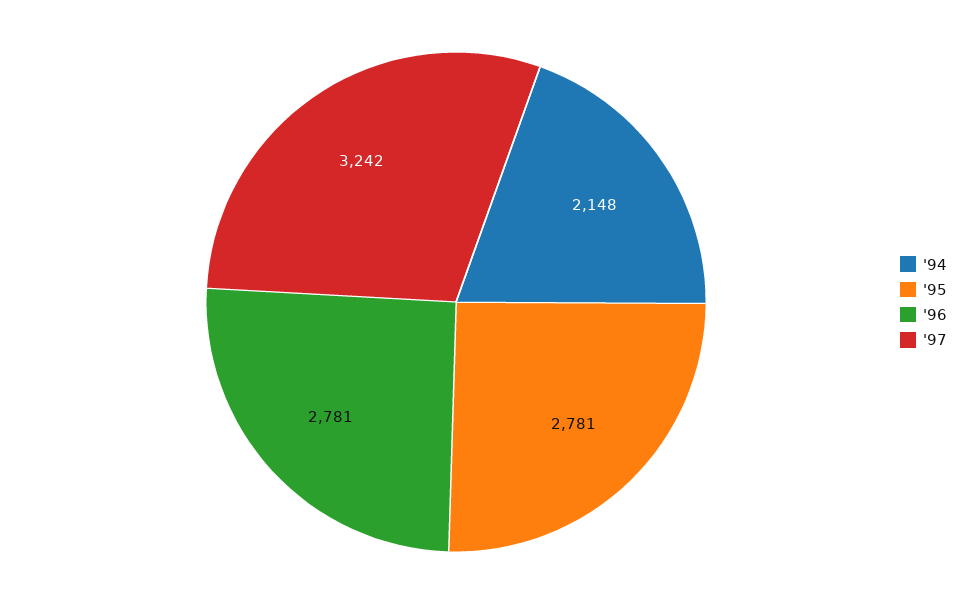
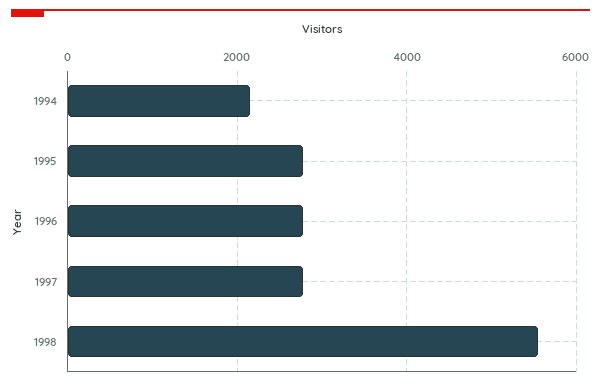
'97: 3242 -> 2800
1998: none -> 5600

